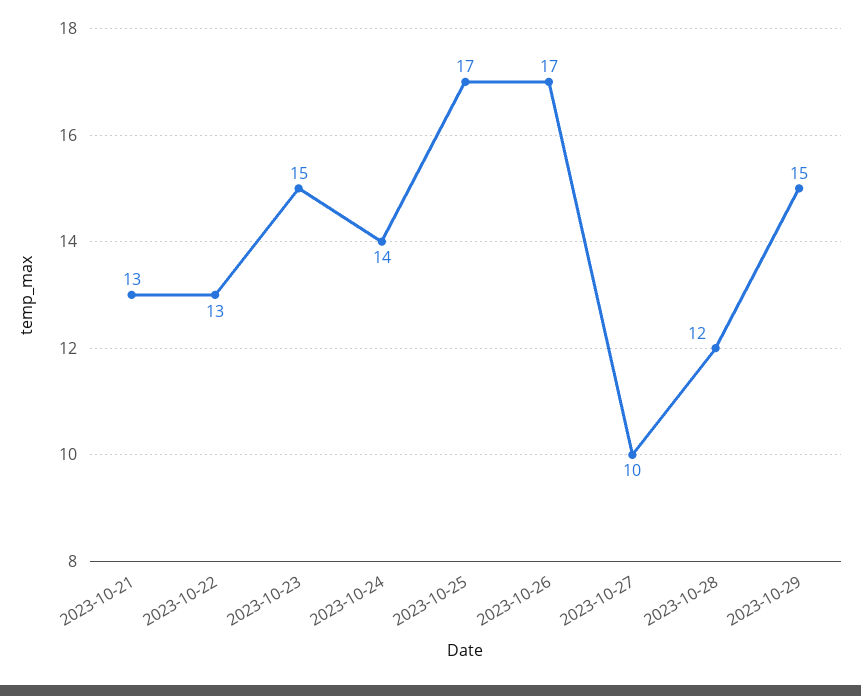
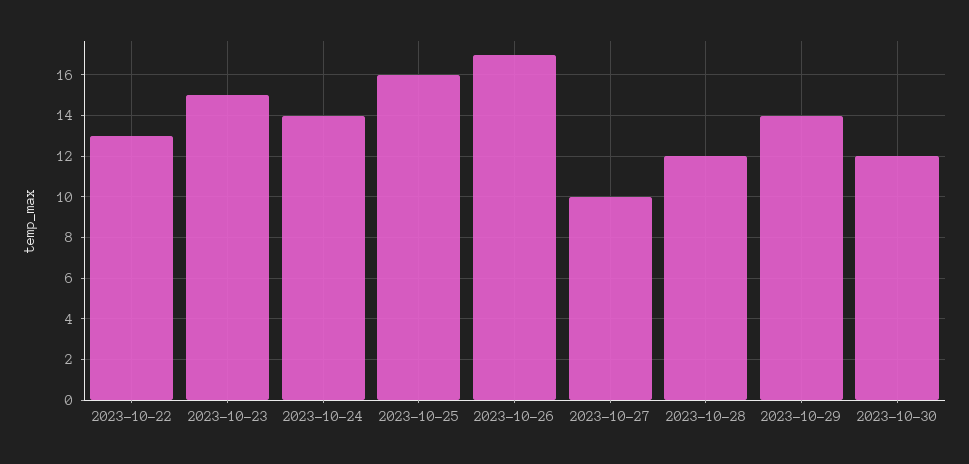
2023-10-21: 13 -> none
2023-10-25: 17 -> 16
2023-10-29: 15 -> 14
2023-10-30: none -> 12

